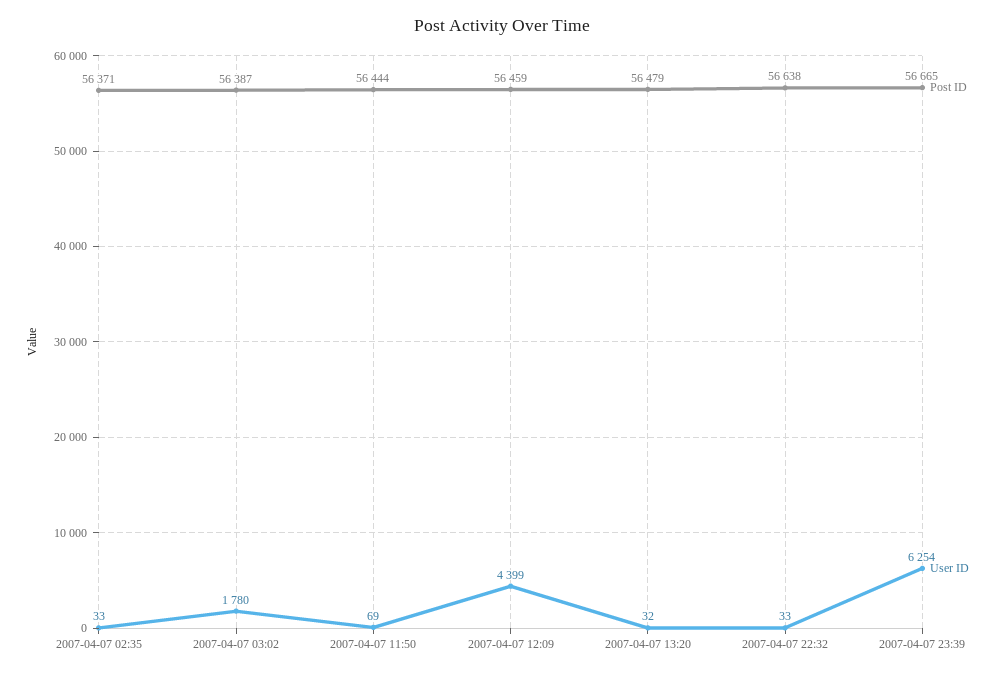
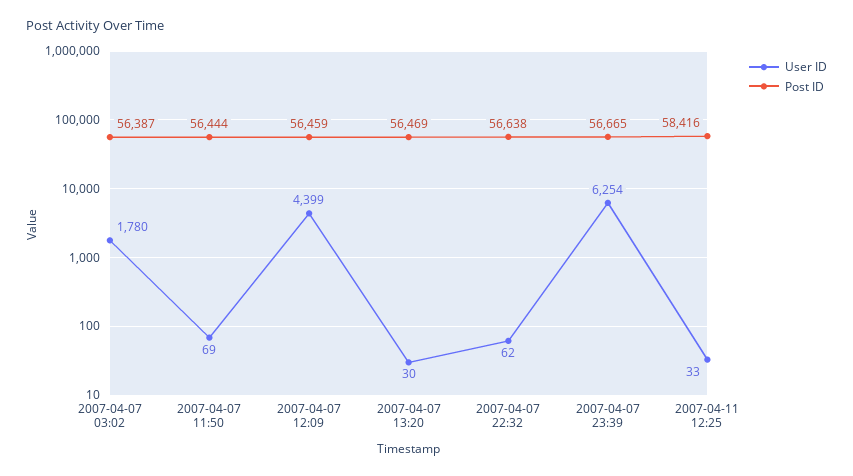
Post ID, 2007-04-07 02:35: 56371 -> none
User ID, 2007-04-07 02:35: 33 -> none
Post ID, 2007-04-07 13:20: 56479 -> 56469
User ID, 2007-04-07 13:20: 32 -> 30
User ID, 2007-04-07 22:32: 33 -> 62
User ID, 2007-04-11 12:25: none -> 33
Post ID, 2007-04-11 12:25: none -> 58416

